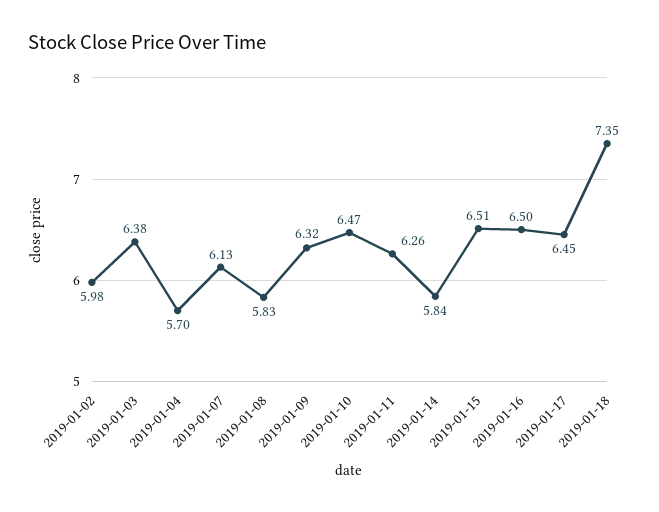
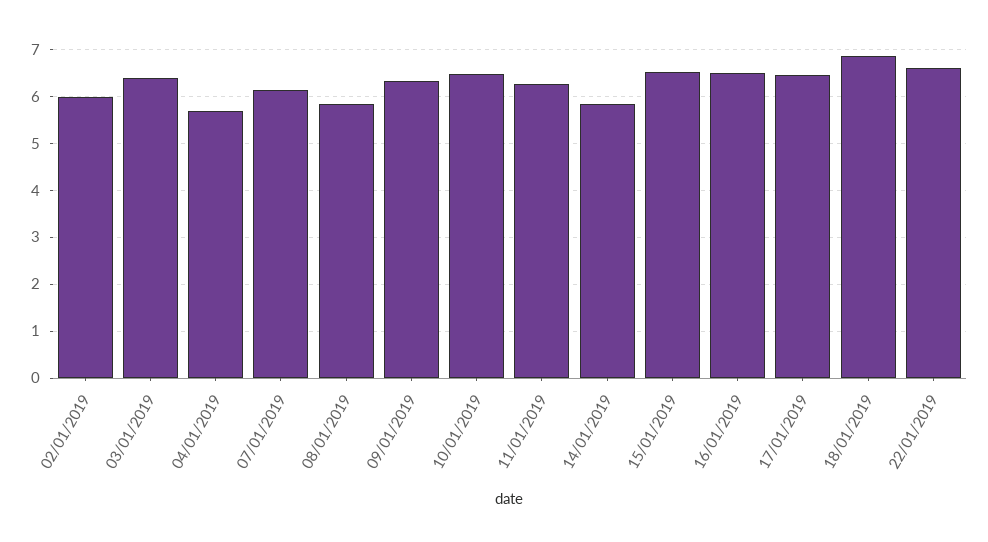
2019-01-18: 7.35 -> 6.8
22/01/2019: none -> 6.6

